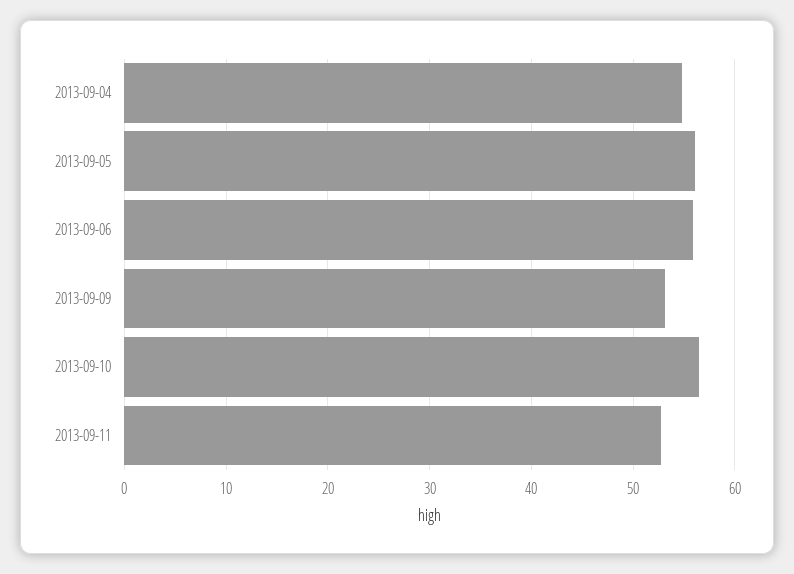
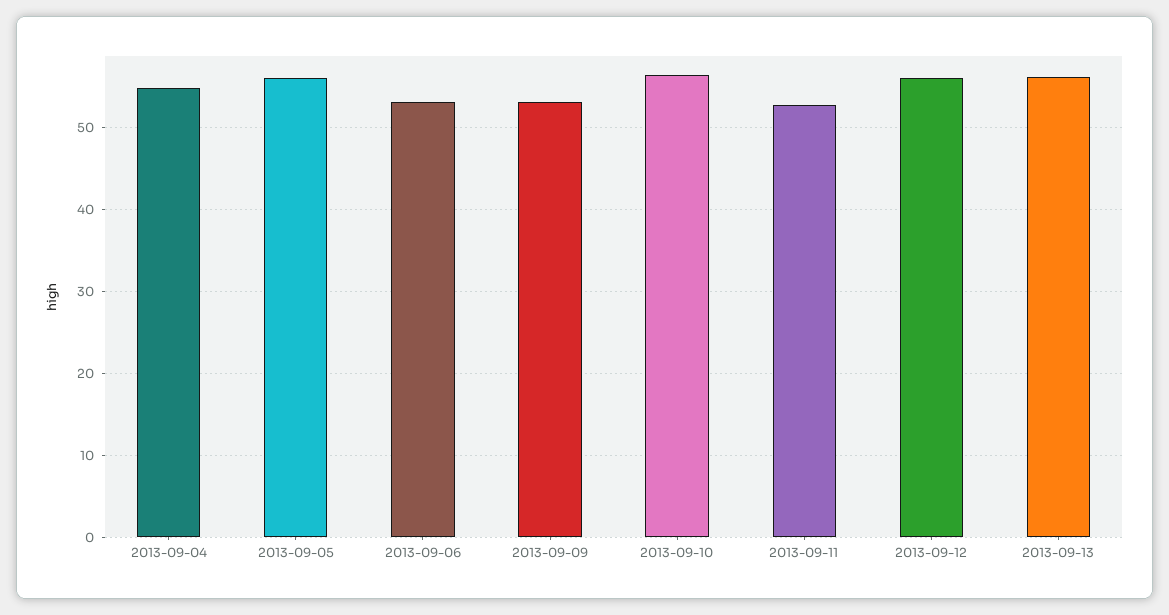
2013-09-06: 56 -> 53
2013-09-12: none -> 56
2013-09-13: none -> 56

